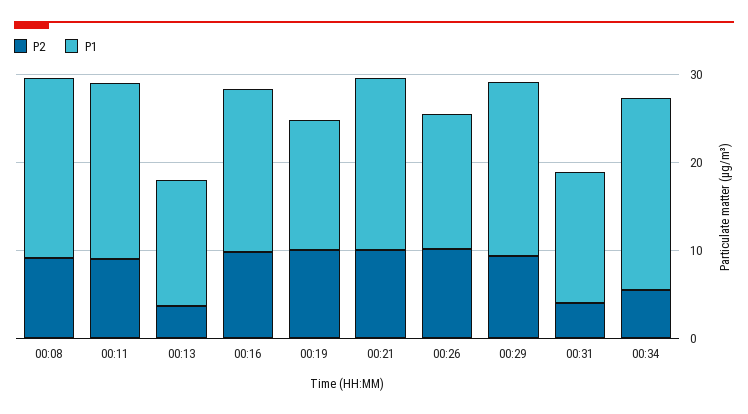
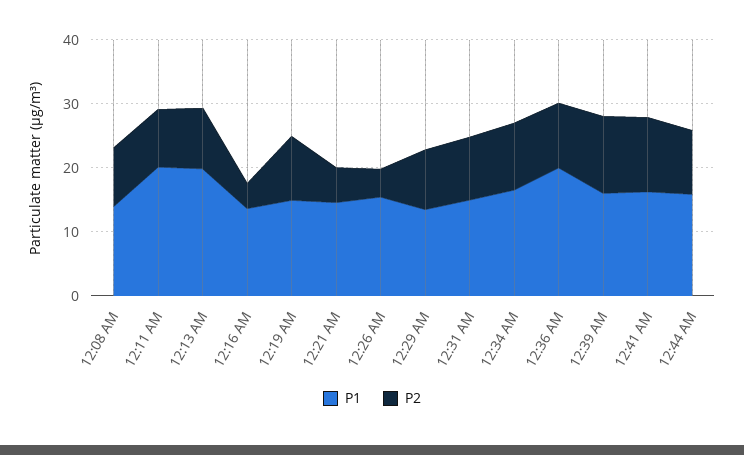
P1, 00:08: 20 -> 14
P2, 00:13: 4 -> 10
P1, 00:13: 14 -> 20
P2, 00:16: 10 -> 4
P1, 00:16: 18 -> 14
P2, 00:21: 10 -> 6
P1, 00:21: 20 -> 14
P2, 00:26: 10 -> 4
P1, 00:29: 20 -> 14
P2, 00:31: 4 -> 10
P2, 00:34: 6 -> 10
P1, 00:34: 22 -> 16
P1, 12:36 AM: none -> 20
P2, 12:36 AM: none -> 10
P1, 12:39 AM: none -> 16
P2, 12:39 AM: none -> 12
P1, 12:41 AM: none -> 16
P2, 12:41 AM: none -> 12
P1, 12:44 AM: none -> 16
P2, 12:44 AM: none -> 10

